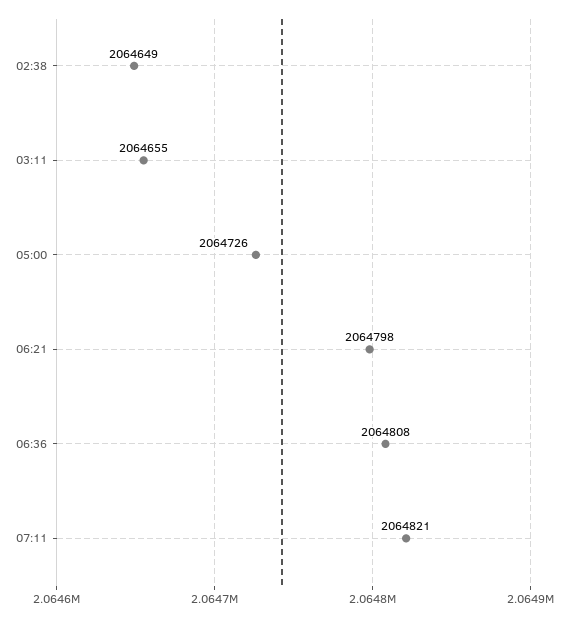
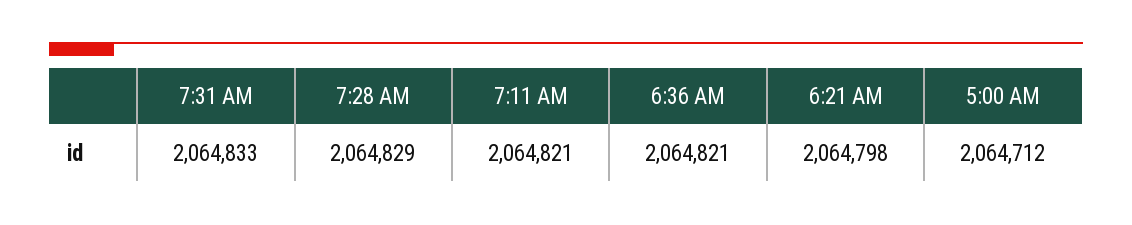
02:38: 2064649 -> none
03:11: 2064655 -> none
05:00: 2064726 -> 2064712
06:36: 2064808 -> 2064821
7:31 AM: none -> 2064833
7:28 AM: none -> 2064829

